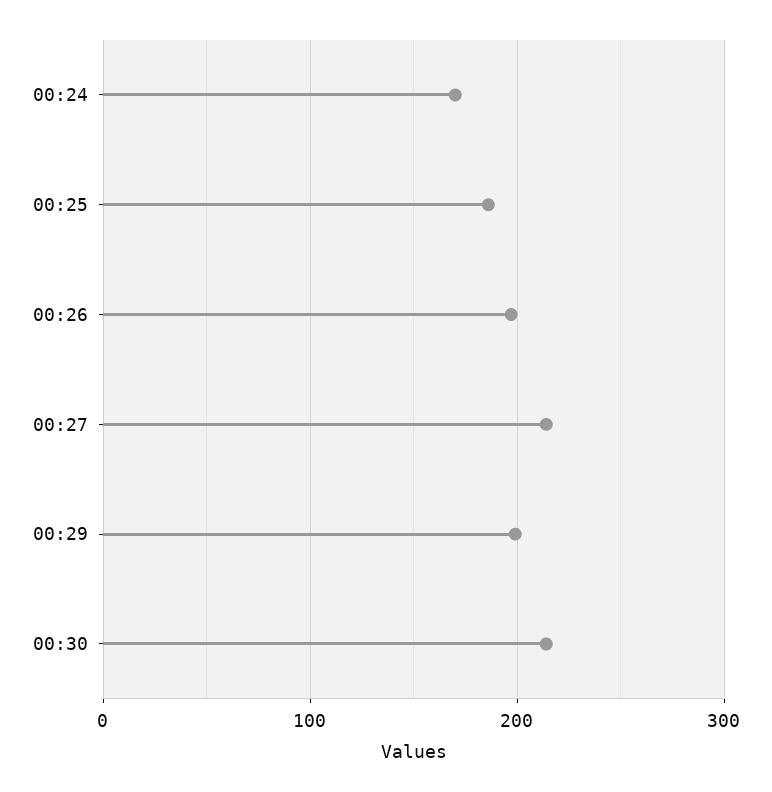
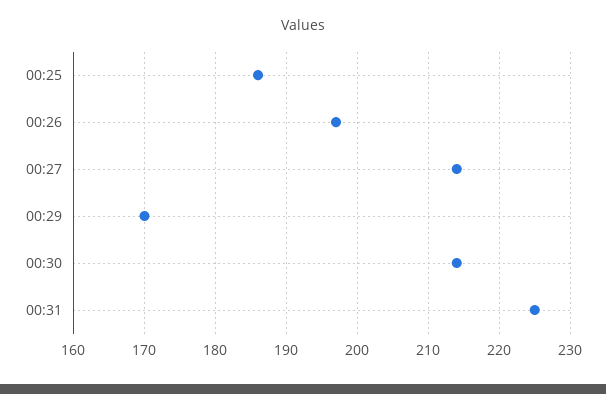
00:24: 170 -> none
00:29: 200 -> 170
00:31: none -> 225

